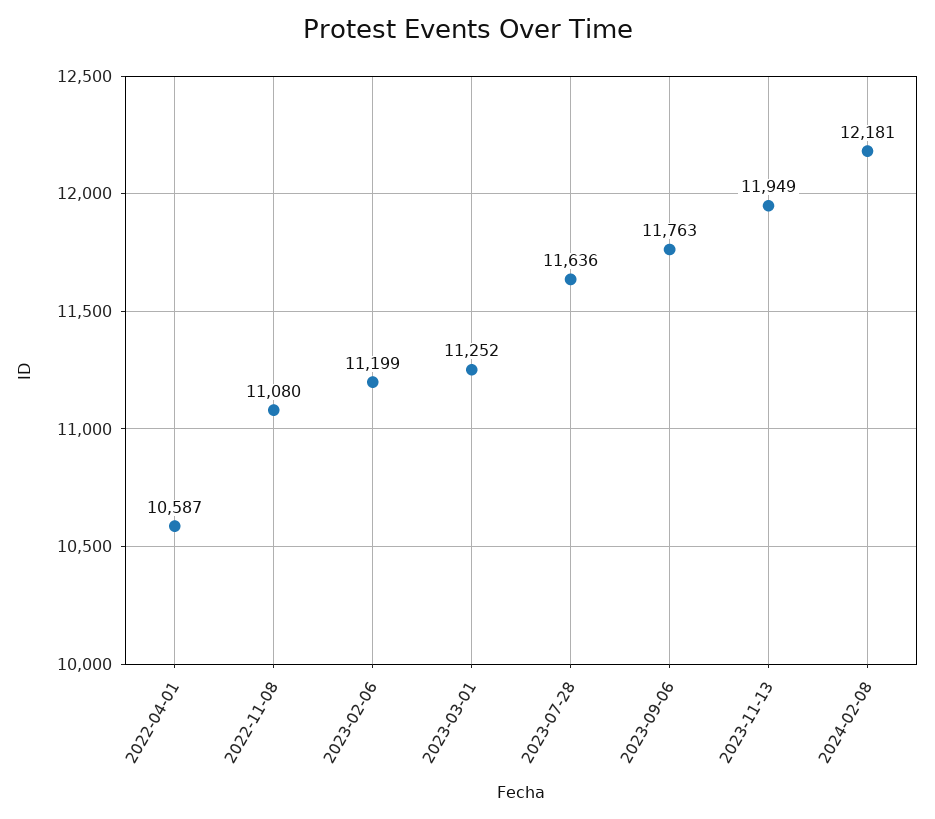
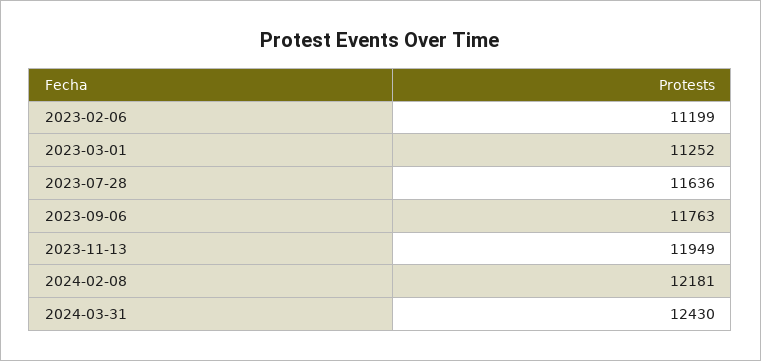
2022-04-01: 10587 -> none
2022-11-08: 11080 -> none
2024-03-31: none -> 12430

